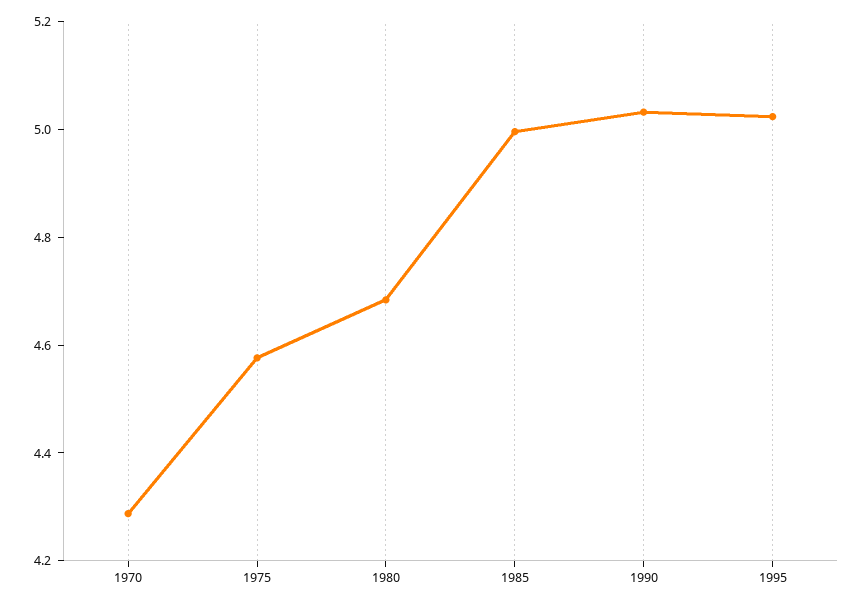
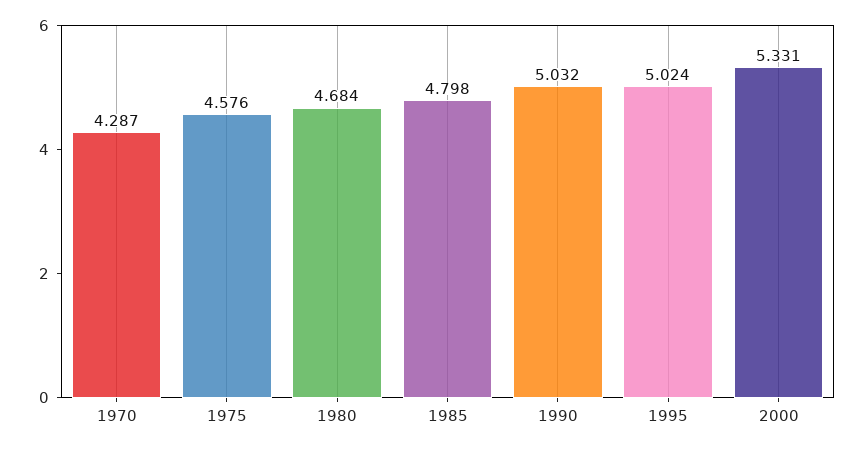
1985: 5 -> 4.798
2000: none -> 5.331

